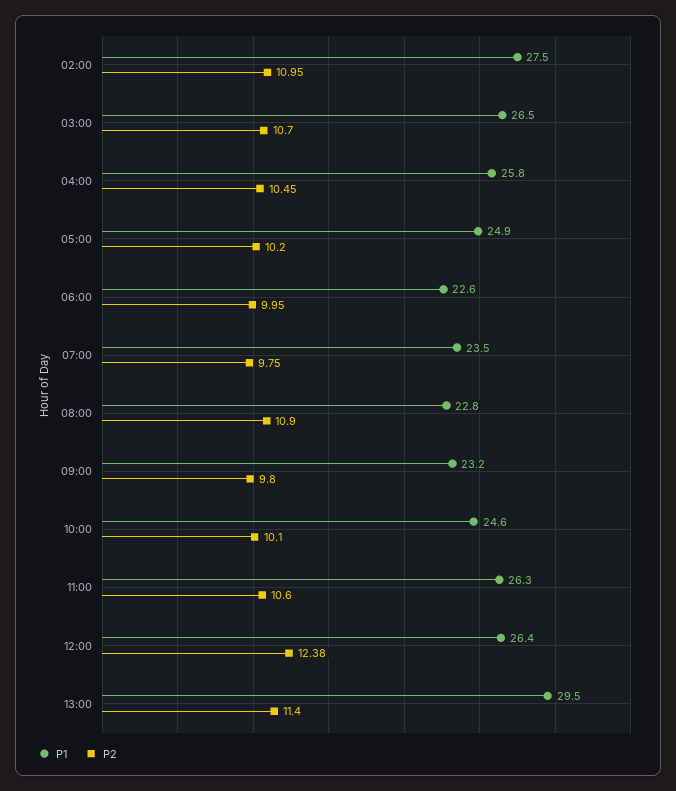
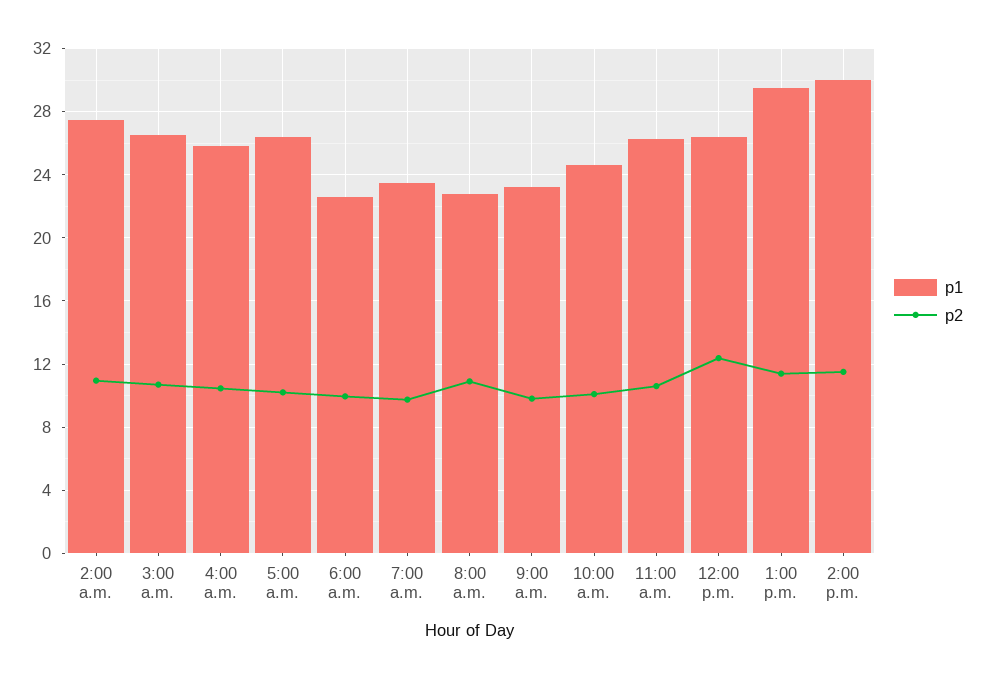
P1, 05:00: 24.9 -> 26.5
P1, 2:00 p.m.: none -> 30
P2, 2:00 p.m.: none -> 11.5

